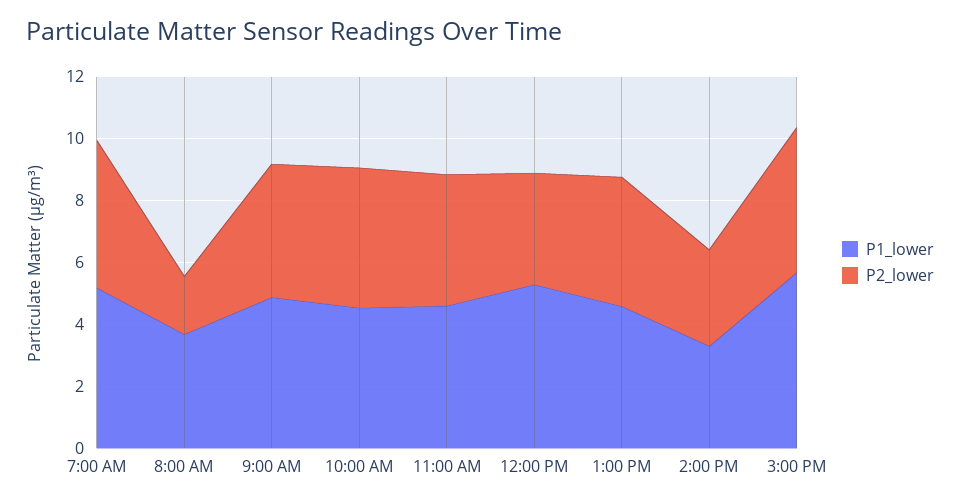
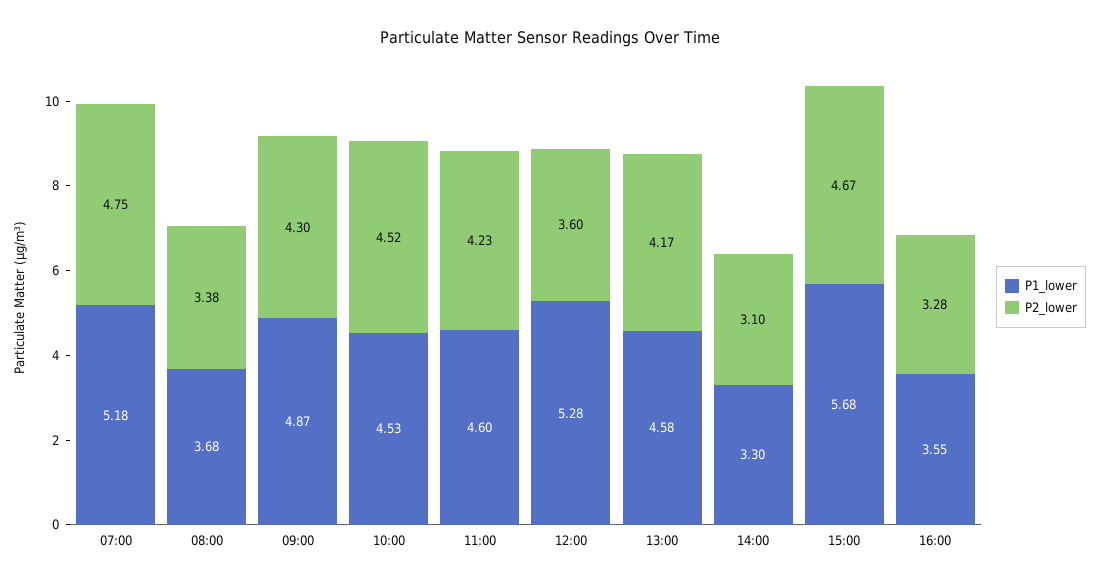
P2_lower, 8:00 AM: 2 -> 3.38
P1_lower, 16:00: none -> 3.55
P2_lower, 16:00: none -> 3.28

